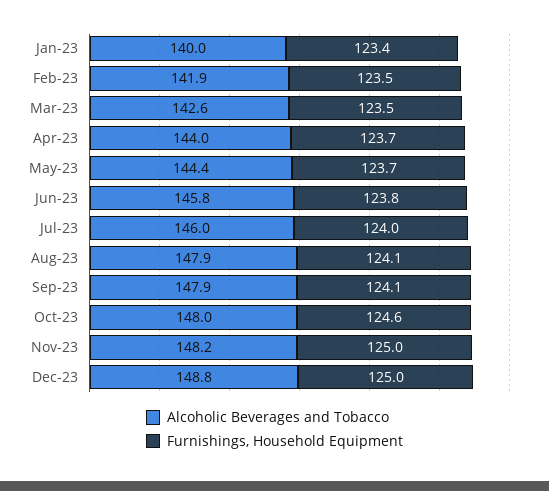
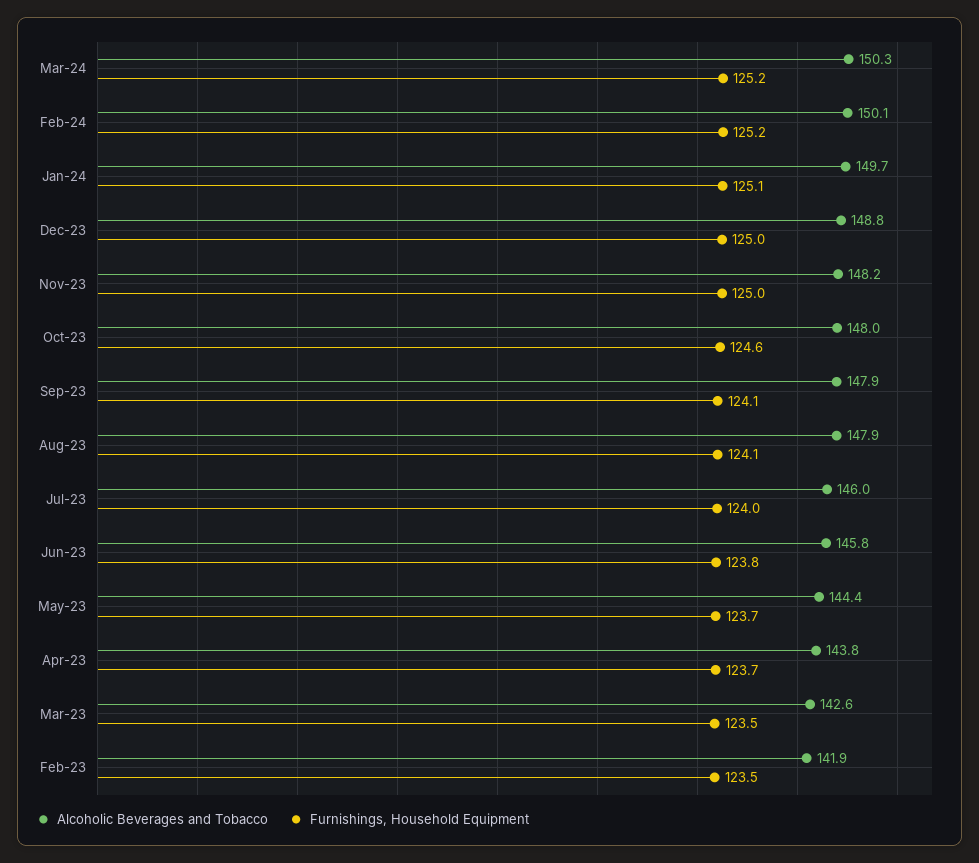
Alcoholic Beverages and Tobacco, Jan-23: 140 -> none
Furnishings, Household Equipment, Jan-23: 123.4 -> none
Alcoholic Beverages and Tobacco, Apr-23: 144 -> 143.8
Alcoholic Beverages and Tobacco, Mar-24: none -> 150.3
Furnishings, Household Equipment, Mar-24: none -> 125.2
Alcoholic Beverages and Tobacco, Feb-24: none -> 150.1
Furnishings, Household Equipment, Feb-24: none -> 125.2
Alcoholic Beverages and Tobacco, Jan-24: none -> 149.7
Furnishings, Household Equipment, Jan-24: none -> 125.1

